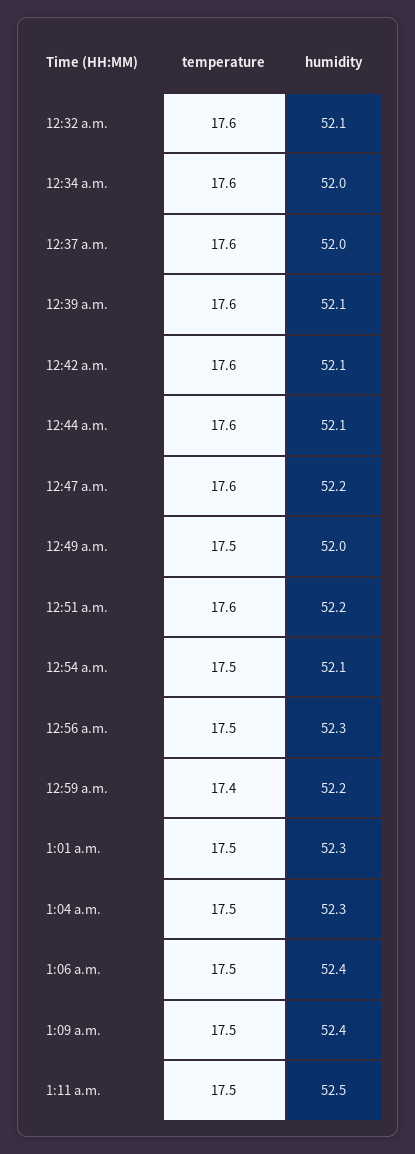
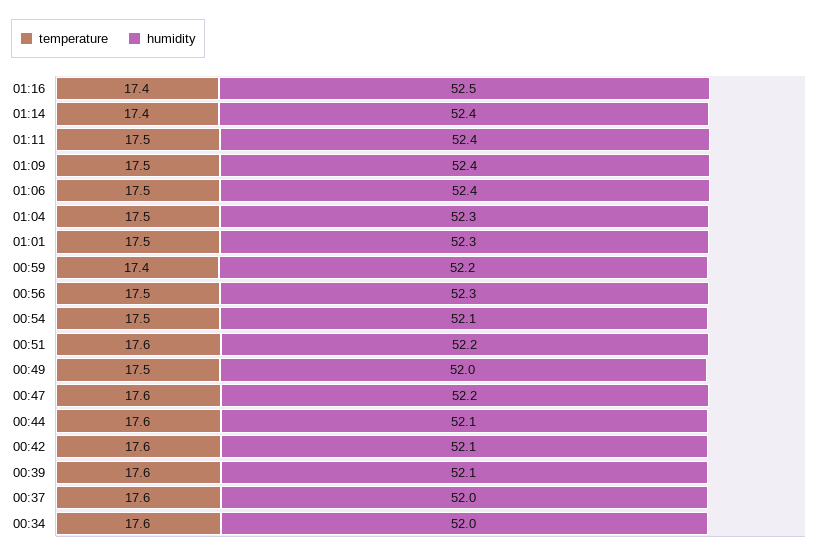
temperature, 12:32 a.m.: 17.6 -> none
humidity, 12:32 a.m.: 52.1 -> none
humidity, 1:11 a.m.: 52.5 -> 52.4
temperature, 01:16: none -> 17.4
humidity, 01:16: none -> 52.5
temperature, 01:14: none -> 17.4
humidity, 01:14: none -> 52.4

